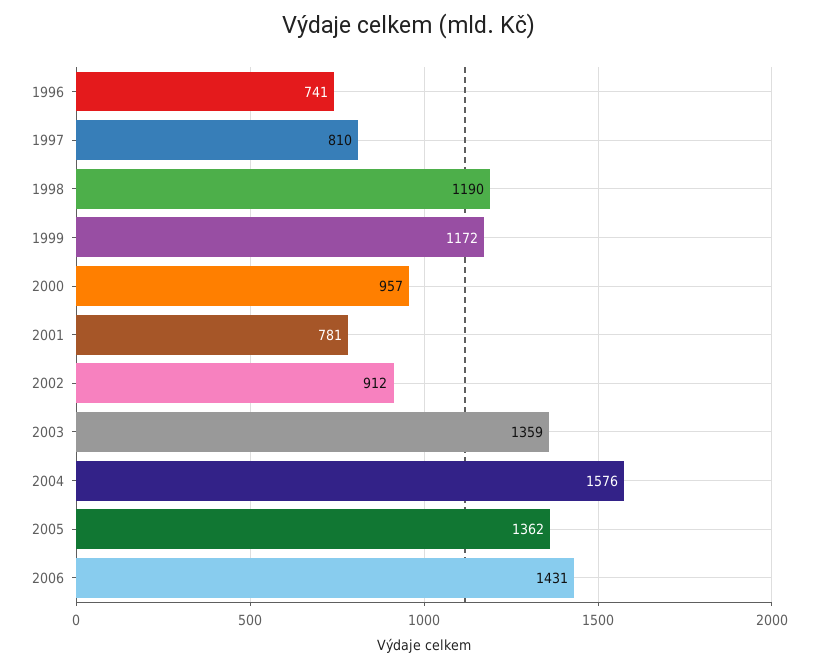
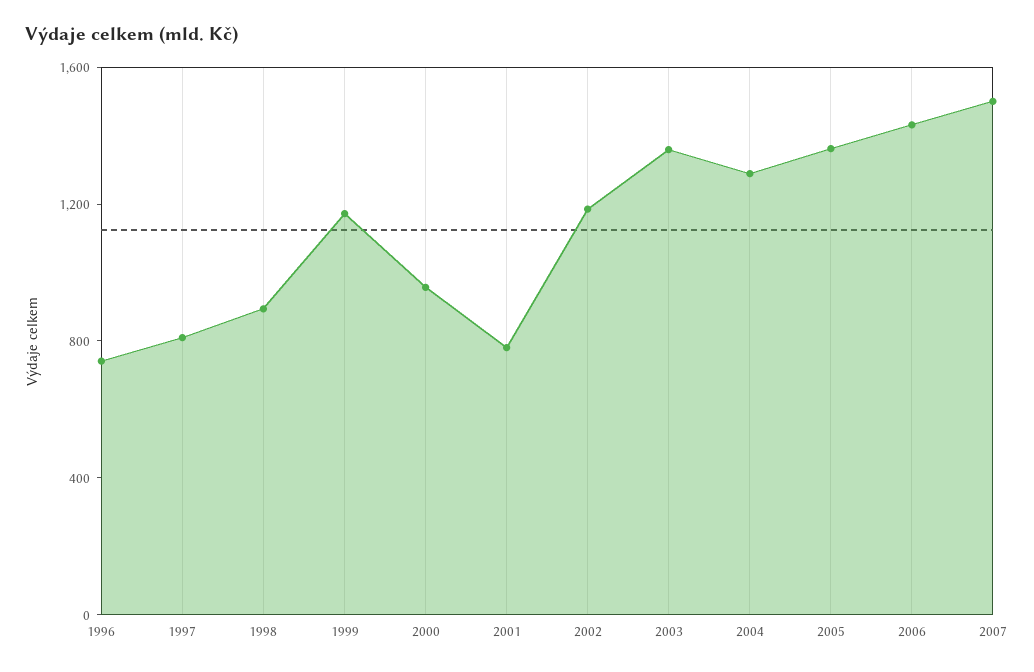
1998: 1190 -> 900
2002: 912 -> 1200
2004: 1576 -> 1300
2007: none -> 1500

